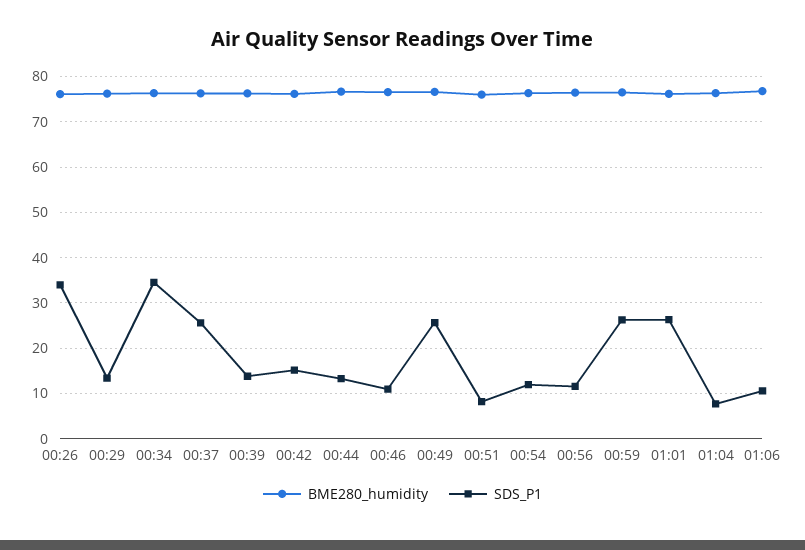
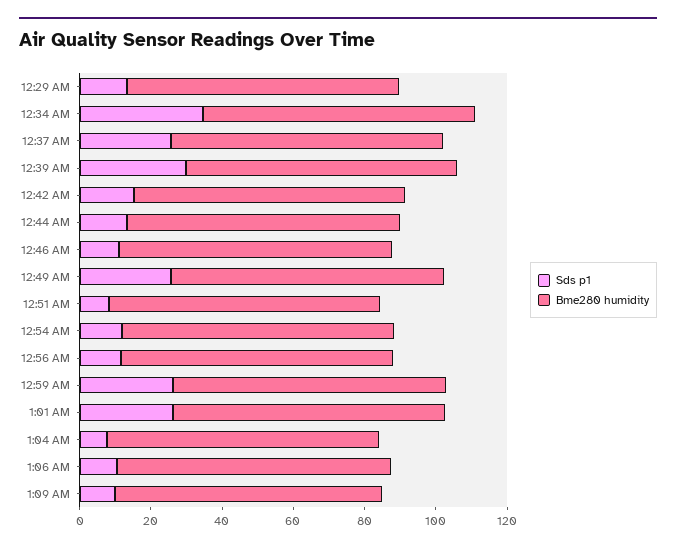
BME280_humidity, 00:26: 76 -> none
SDS_P1, 00:26: 34 -> none
SDS_P1, 00:39: 14 -> 30
SDS_P1, 1:09 AM: none -> 10
BME280_humidity, 1:09 AM: none -> 75

